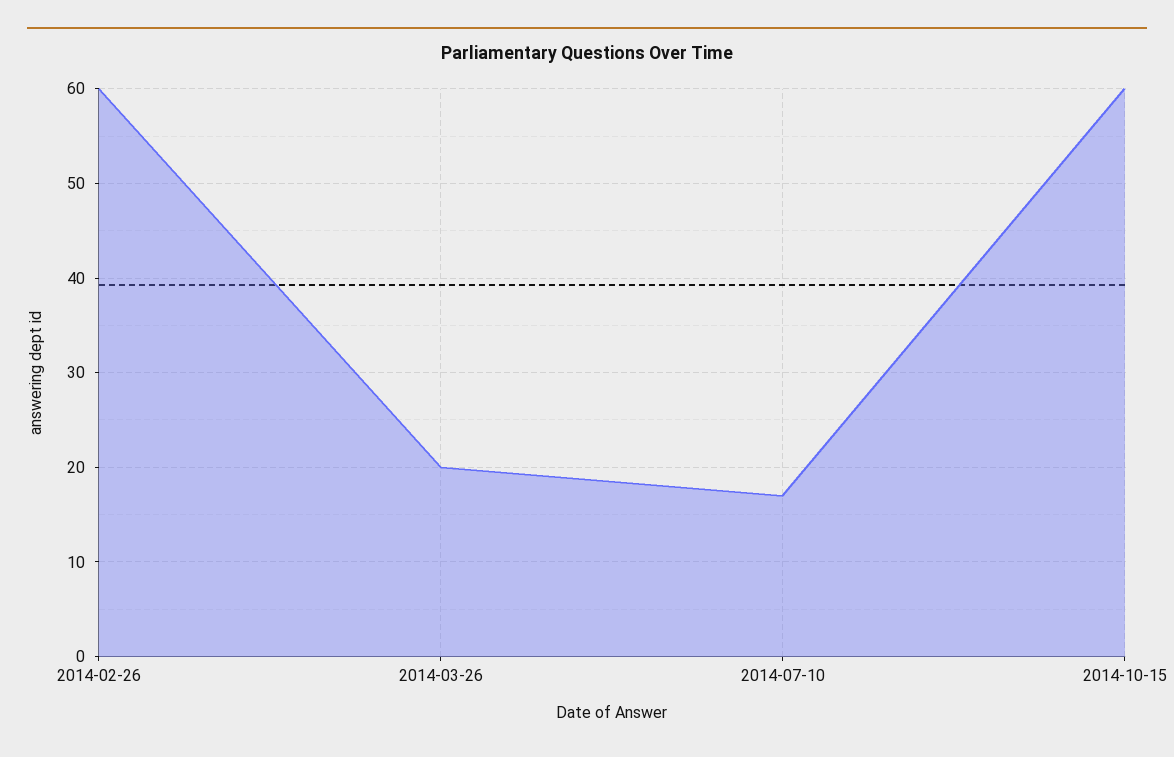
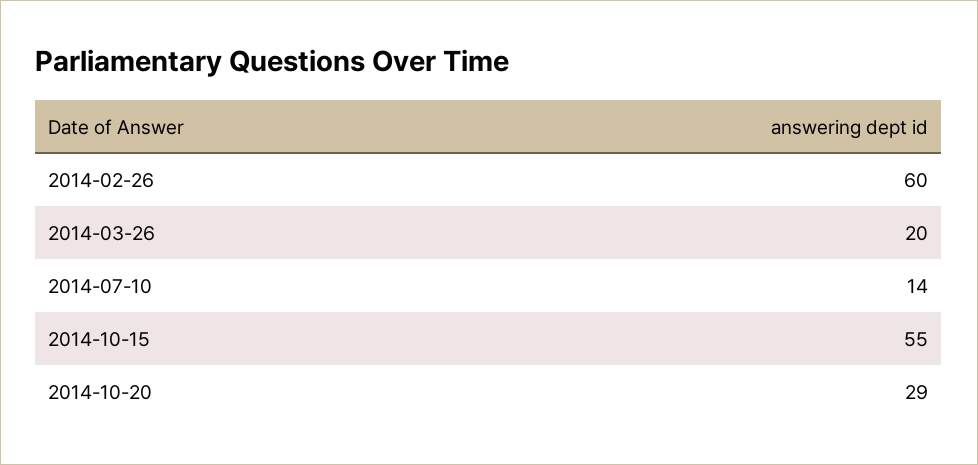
2014-07-10: 17 -> 14
2014-10-15: 60 -> 55
2014-10-20: none -> 29

